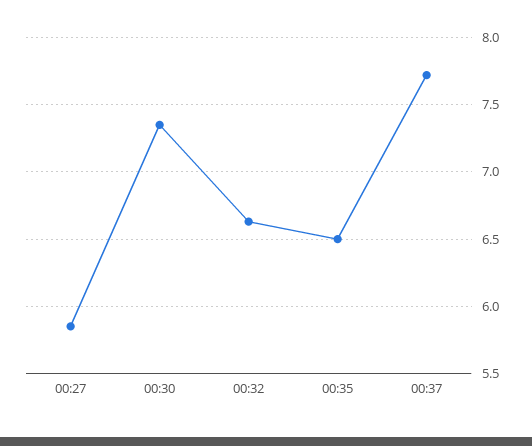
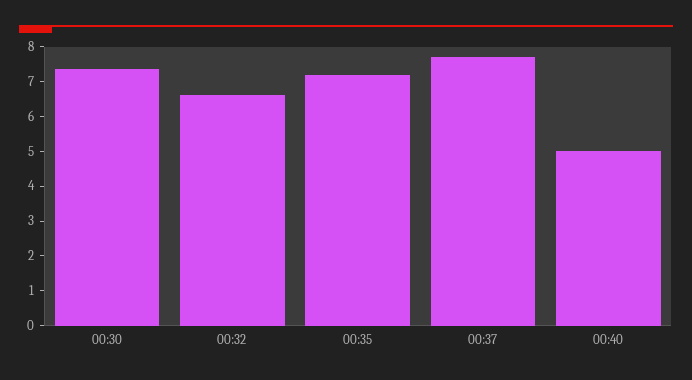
00:27: 5.85 -> none
00:35: 6.5 -> 7.25
00:40: none -> 5

